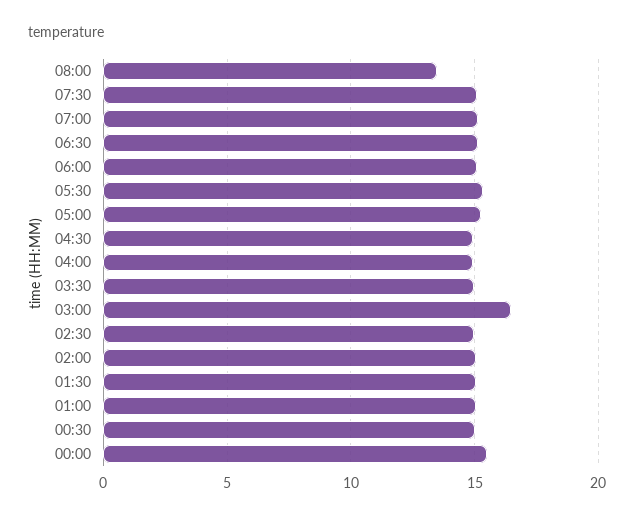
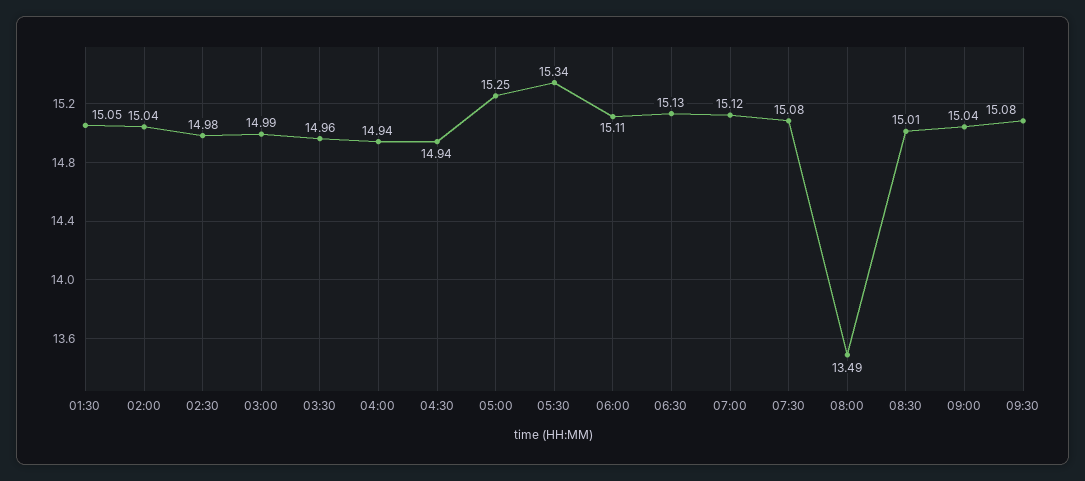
03:00: 16.5 -> 14.99
01:00: 15 -> none
00:30: 15 -> none
00:00: 15.5 -> none
08:30: none -> 15.01
09:00: none -> 15.04
09:30: none -> 15.08

